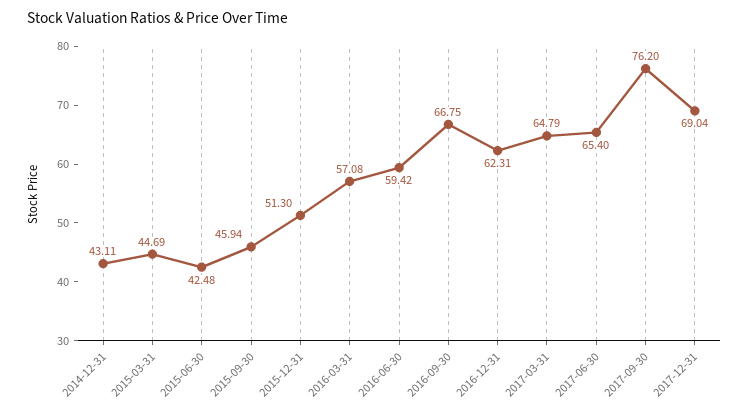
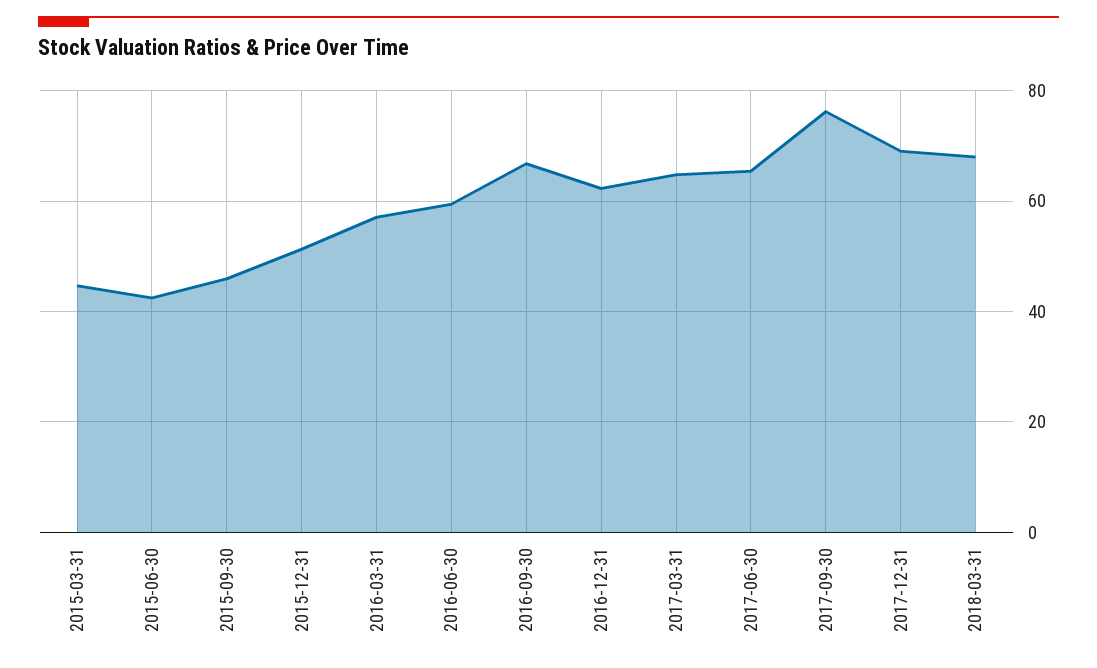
2014-12-31: 43.11 -> none
2018-03-31: none -> 68

